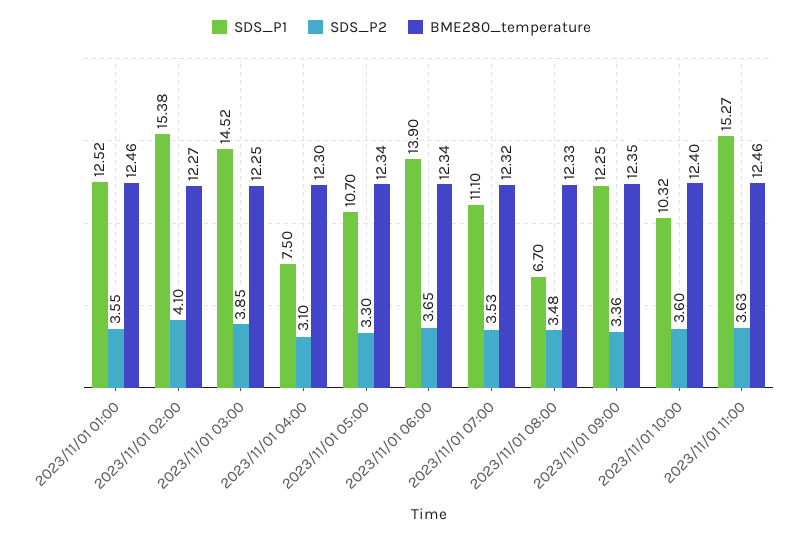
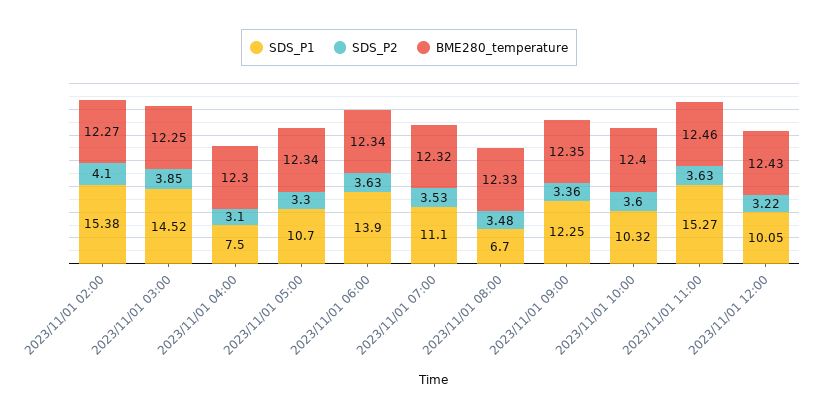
SDS_P1, 2023/11/01 01:00: 12.52 -> none
SDS_P2, 2023/11/01 01:00: 3.55 -> none
BME280_temperature, 2023/11/01 01:00: 12.46 -> none
SDS_P2, 2023/11/01 06:00: 3.65 -> 3.63
SDS_P1, 2023/11/01 12:00: none -> 10.05
SDS_P2, 2023/11/01 12:00: none -> 3.22
BME280_temperature, 2023/11/01 12:00: none -> 12.43

